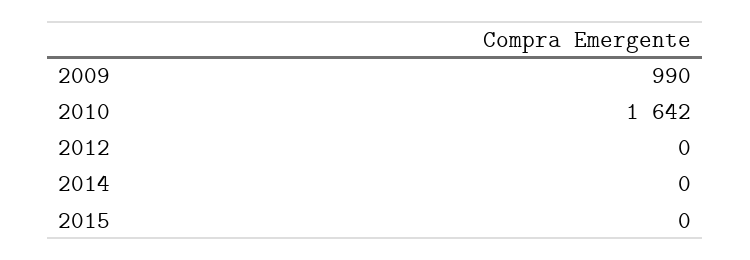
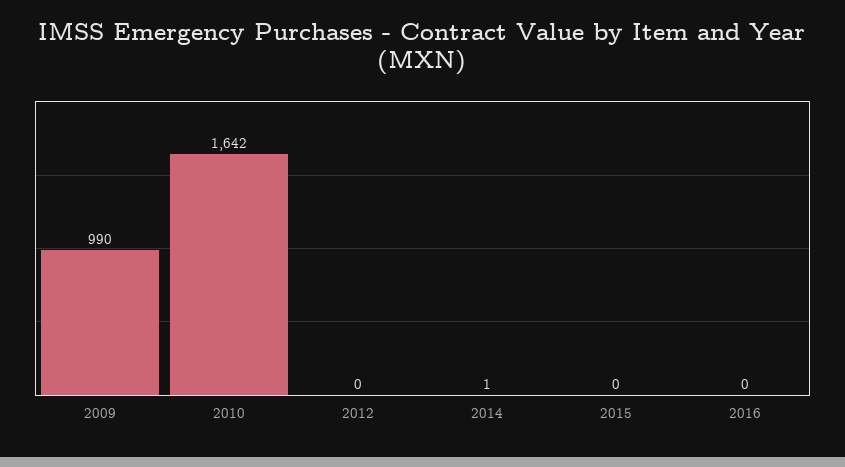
2014: 0 -> 1
2016: none -> 0

